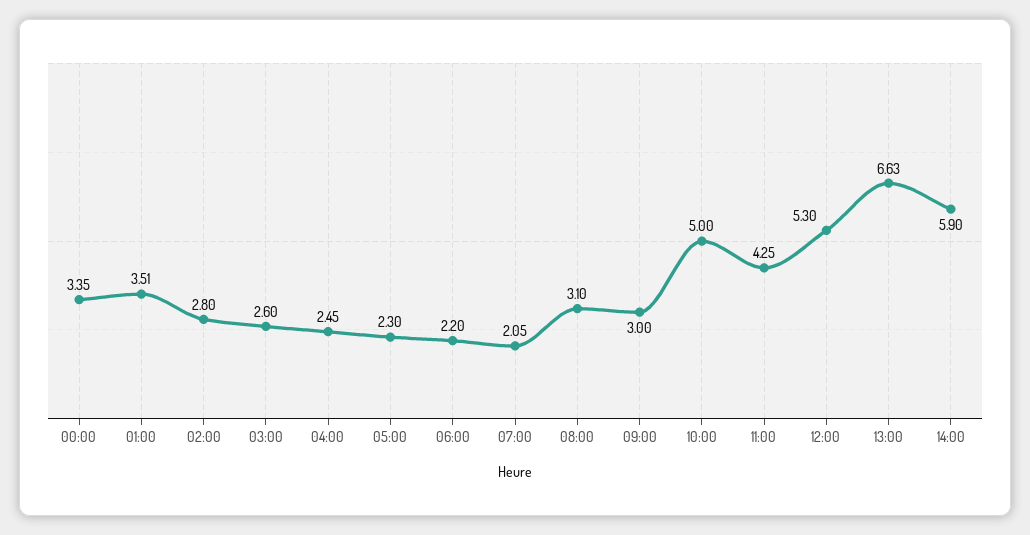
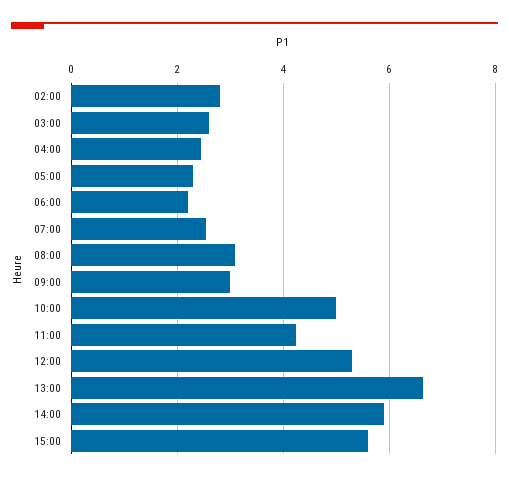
00:00: 3.35 -> none
01:00: 3.51 -> none
07:00: 2.05 -> 2.6
15:00: none -> 5.6

